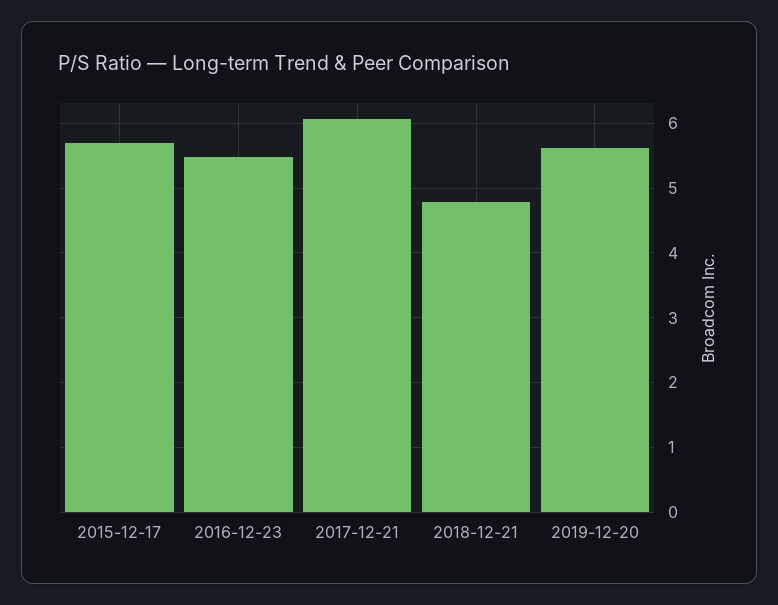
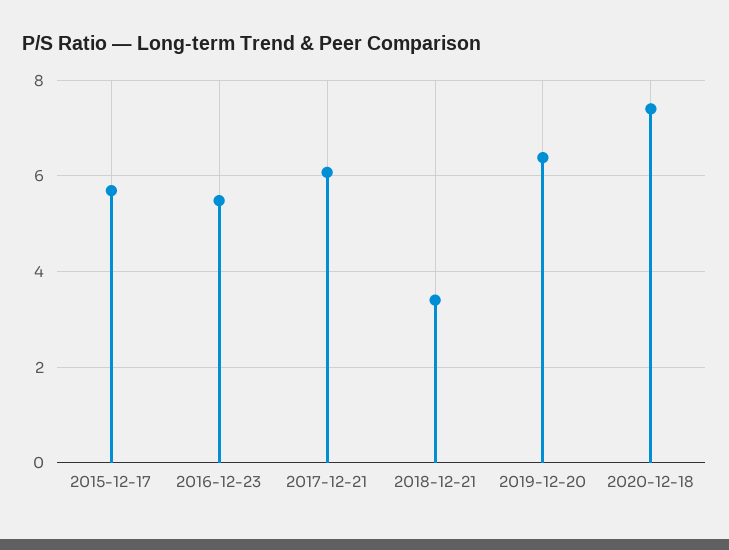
2018-12-21: 4.8 -> 3.4
2019-12-20: 5.6 -> 6.4
2020-12-18: none -> 7.4

